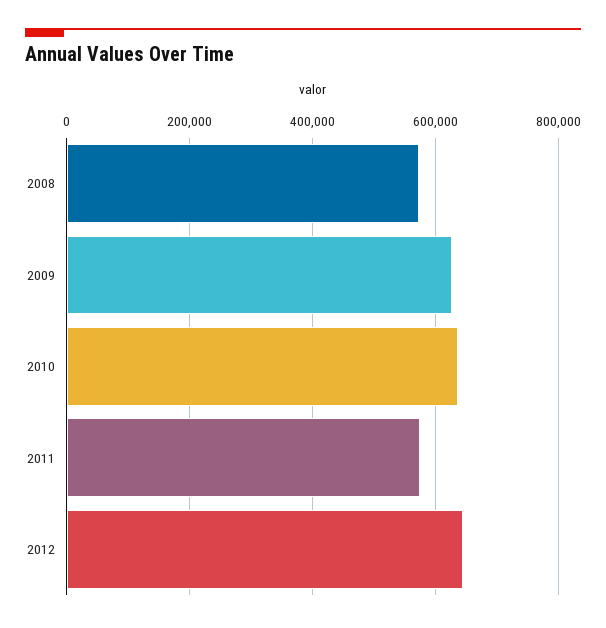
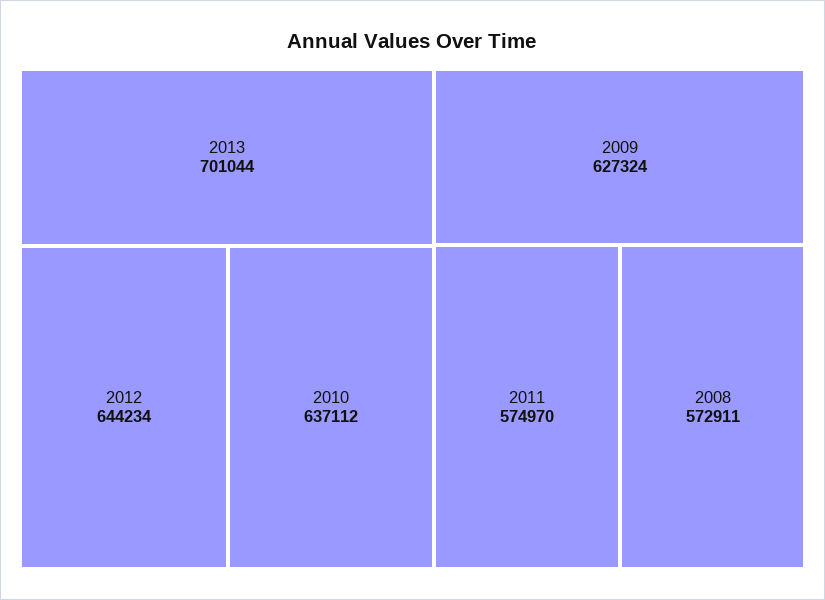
2013: none -> 701044

